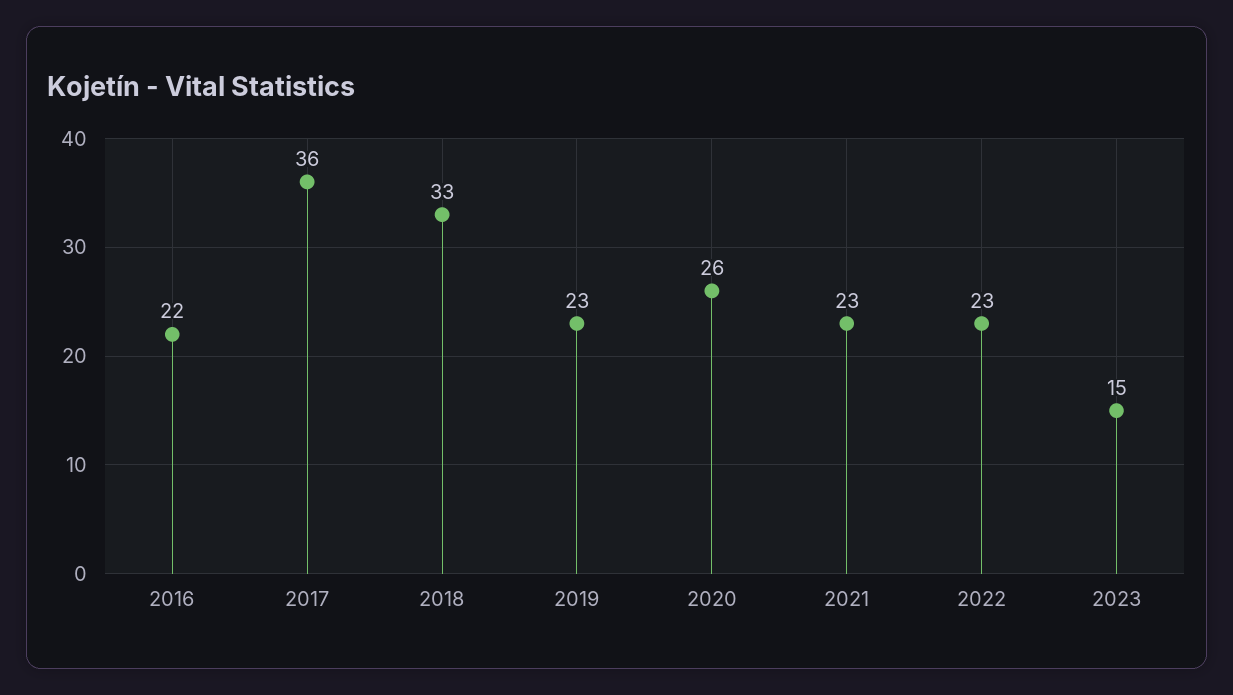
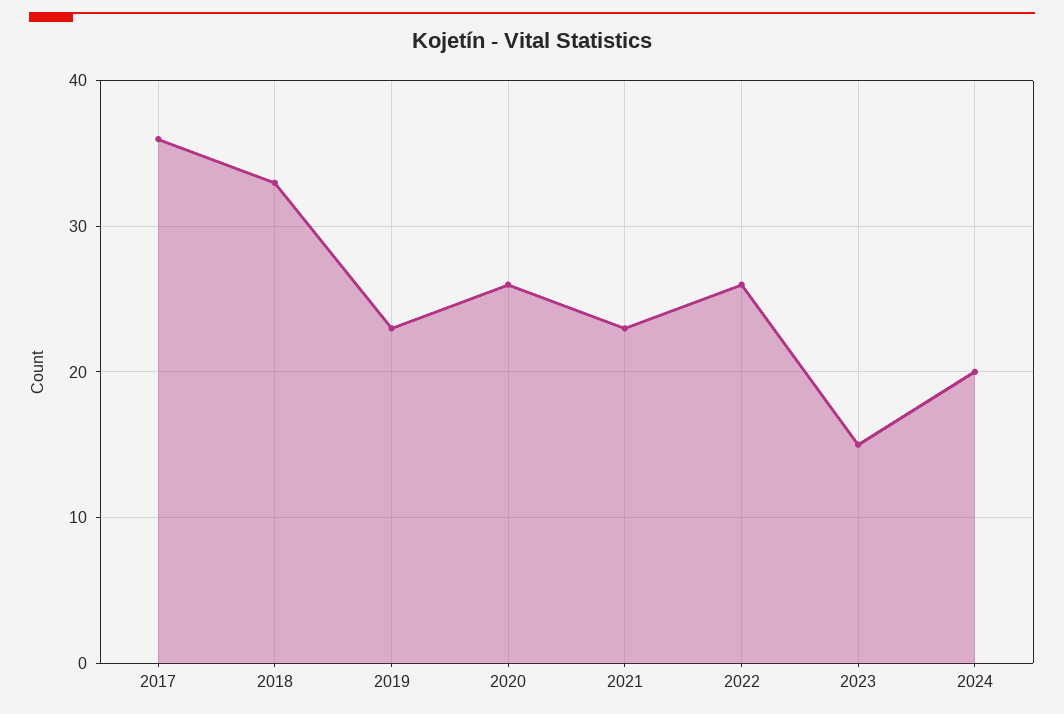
2016: 22 -> none
2022: 23 -> 26
2024: none -> 20

